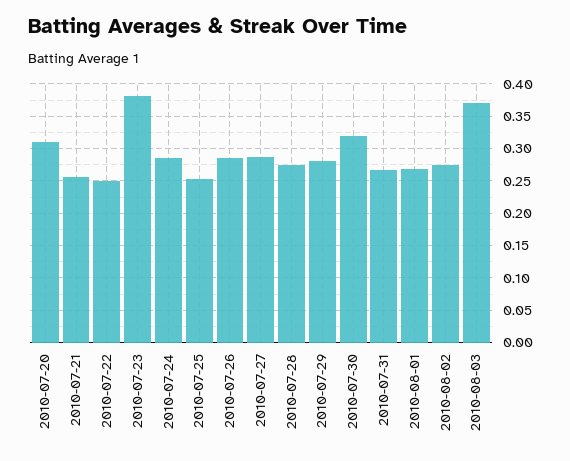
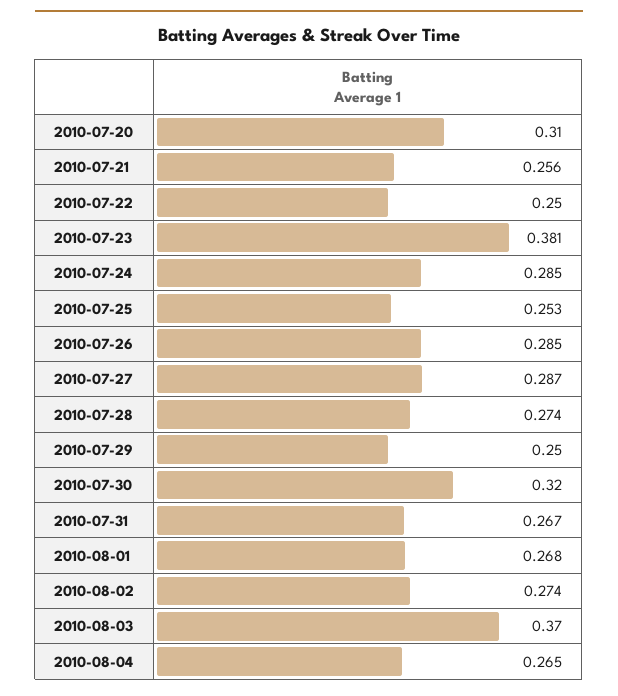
2010-07-29: 0.28 -> 0.25
2010-08-04: none -> 0.265

